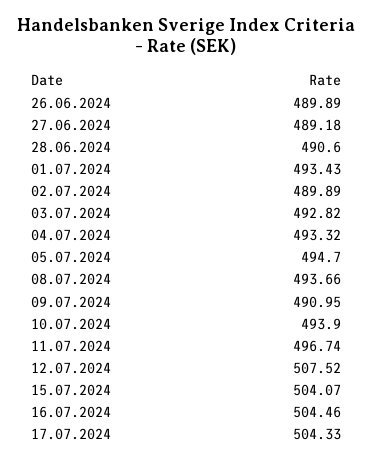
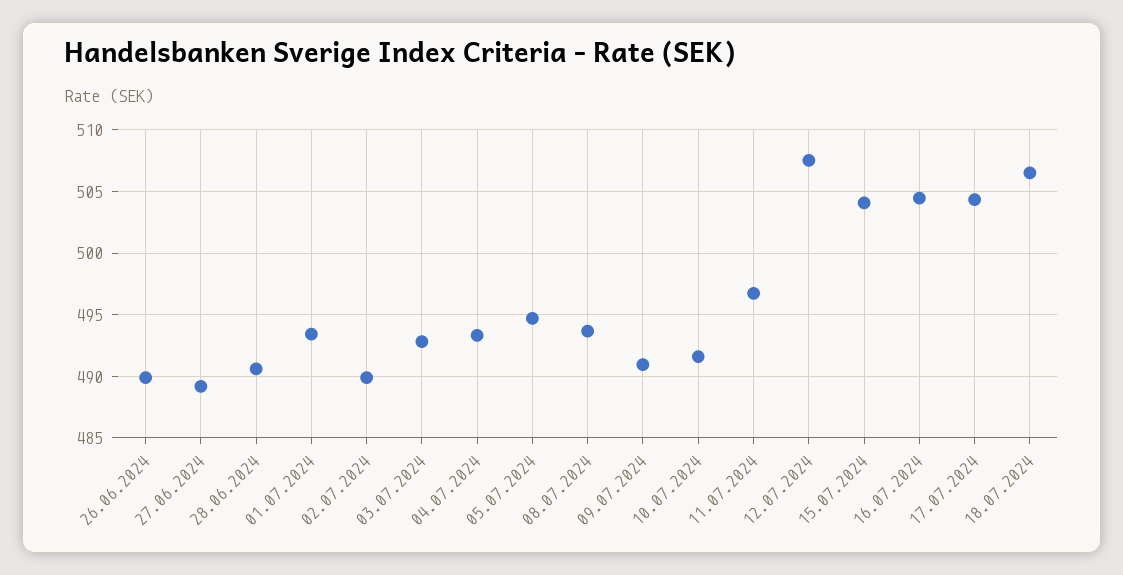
10.07.2024: 493.9 -> 491.5
18.07.2024: none -> 506.5

